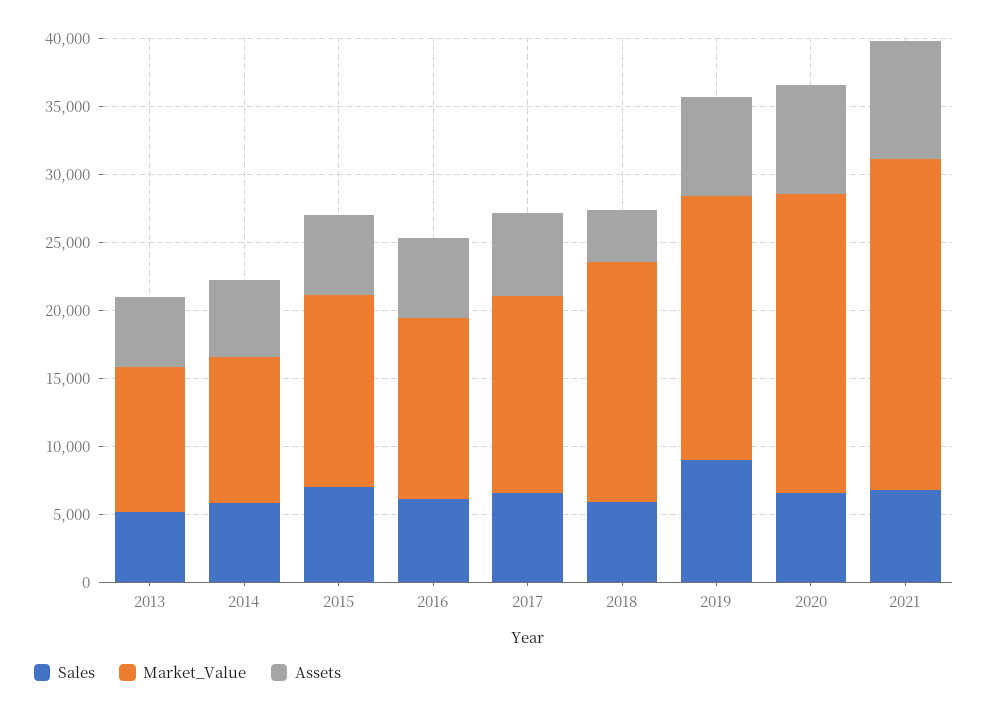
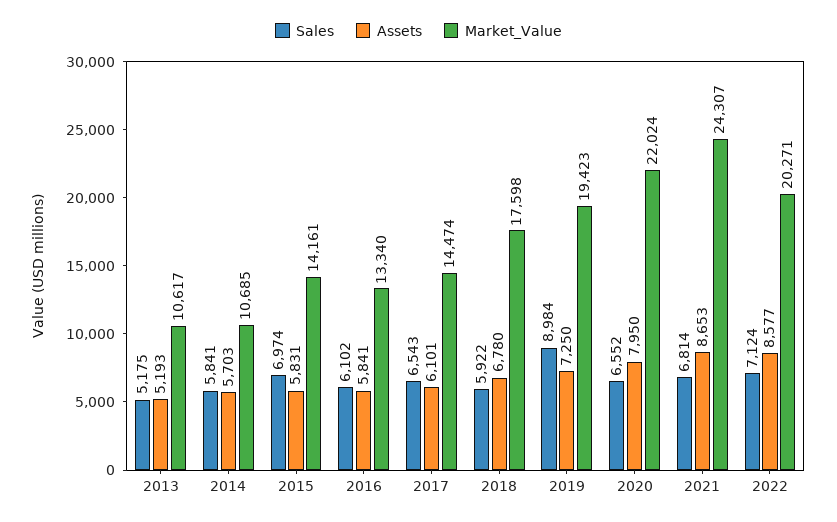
Assets, 2018: 4000 -> 6780
Sales, 2022: none -> 7124
Assets, 2022: none -> 8577
Market_Value, 2022: none -> 20271

